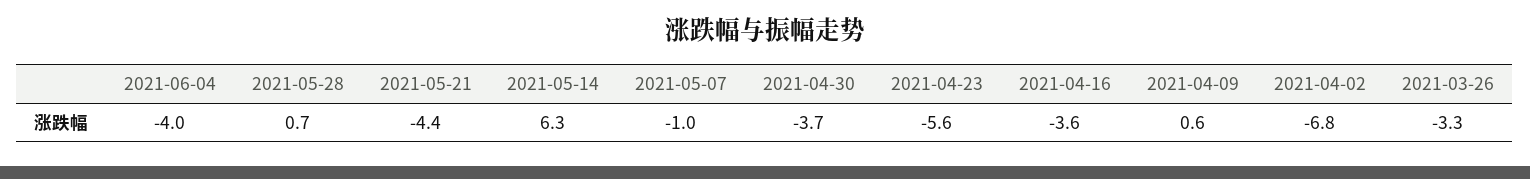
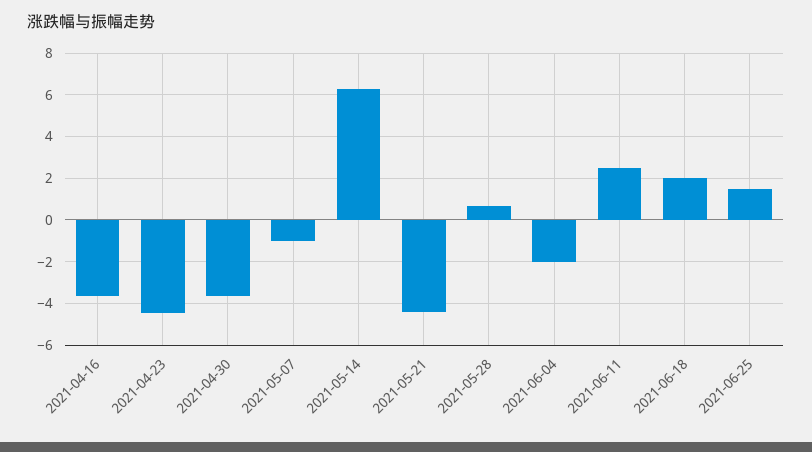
2021-06-04: -4 -> -2
2021-04-23: -5.6 -> -4.5
2021-04-09: 0.6 -> none
2021-04-02: -6.8 -> none
2021-03-26: -3.3 -> none
2021-06-11: none -> 2.5
2021-06-18: none -> 2
2021-06-25: none -> 1.5

